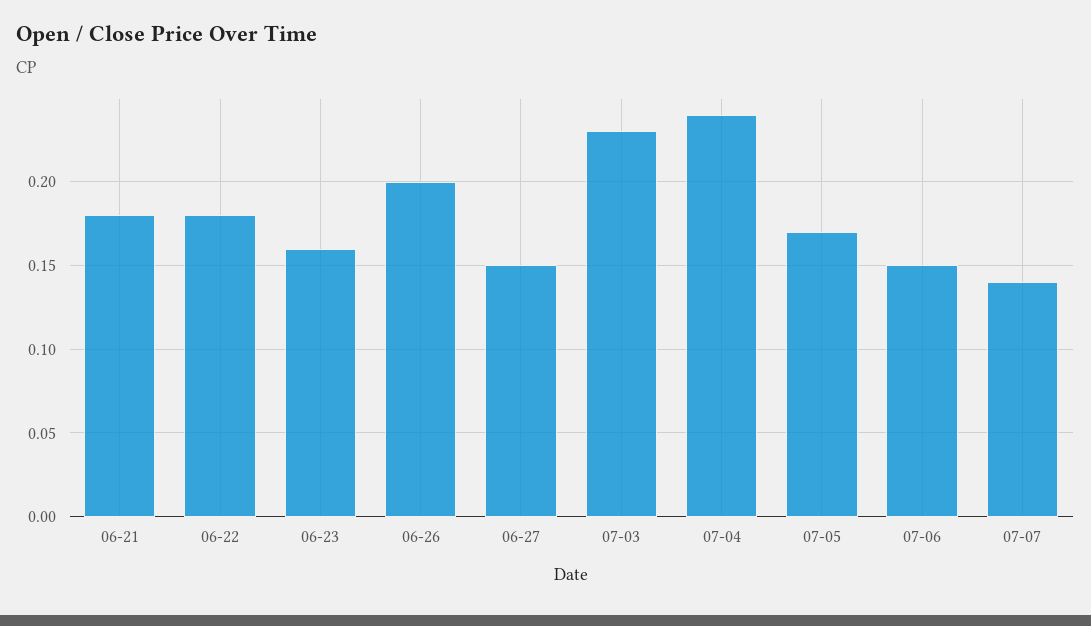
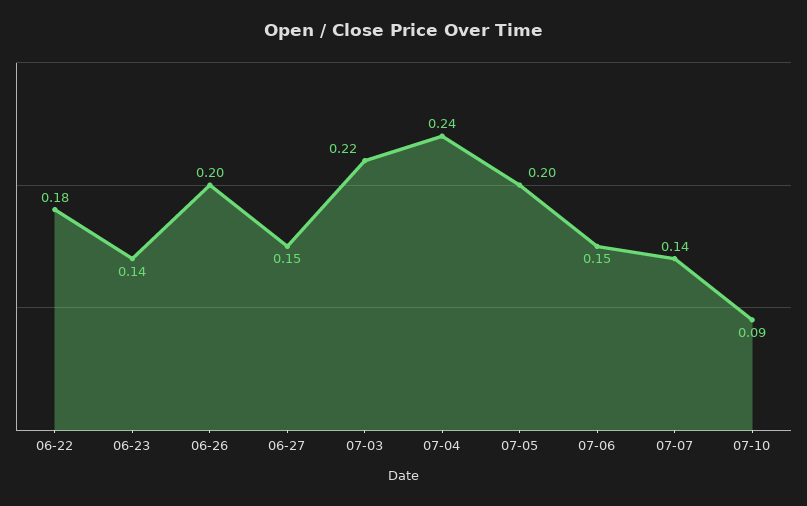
06-21: 0.18 -> none
06-23: 0.16 -> 0.14
07-03: 0.23 -> 0.22
07-05: 0.17 -> 0.2
07-10: none -> 0.09

